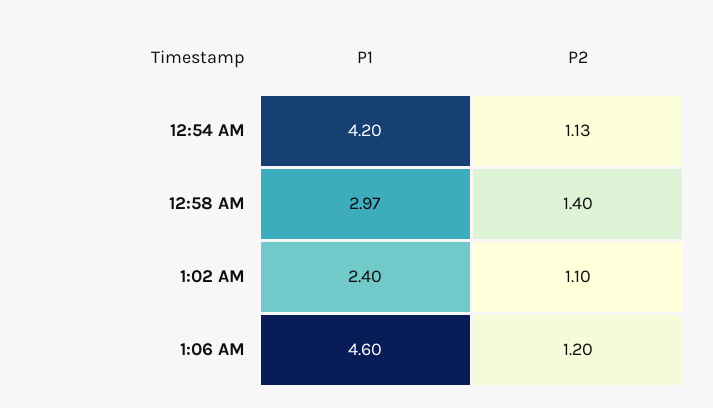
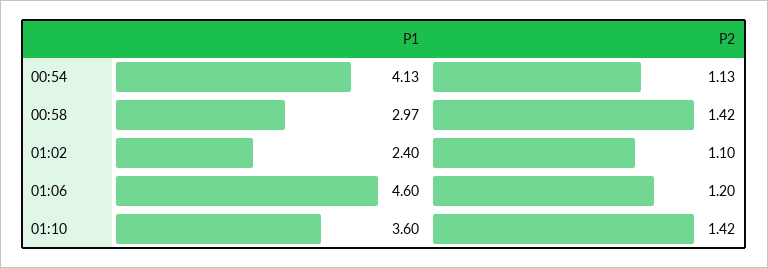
P1, 12:54 AM: 4.2 -> 4.13
P2, 12:58 AM: 1.4 -> 1.42
P1, 01:10: none -> 3.6
P2, 01:10: none -> 1.42

